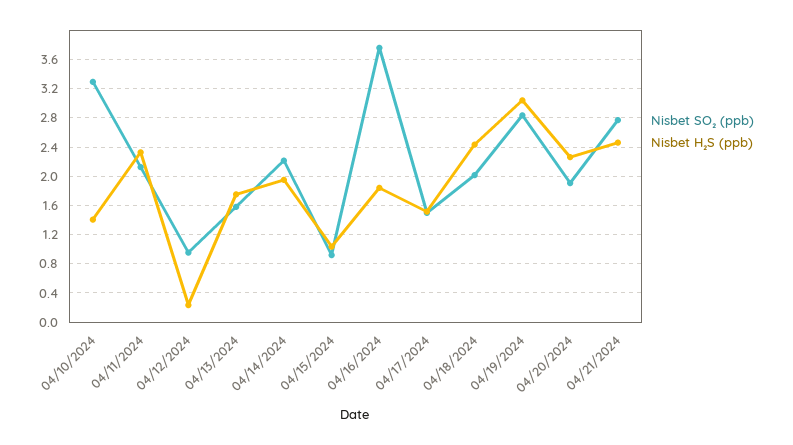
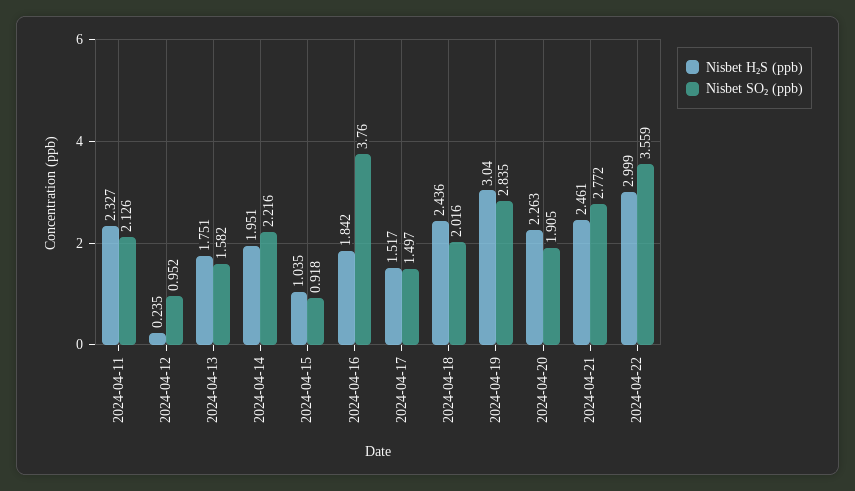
Nisbet SO₂ (ppb), 04/10/2024: 3.3 -> none
Nisbet H₂S (ppb), 04/10/2024: 1.4 -> none
Nisbet H₂S (ppb), 2024-04-22: none -> 2.999
Nisbet SO₂ (ppb), 2024-04-22: none -> 3.559

